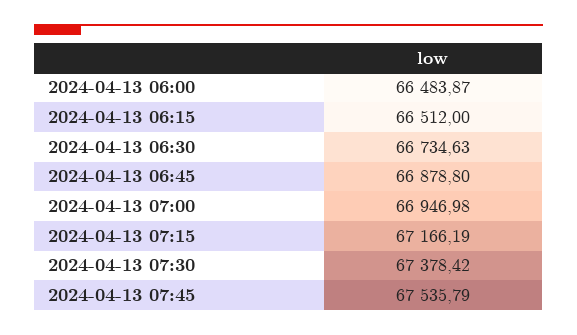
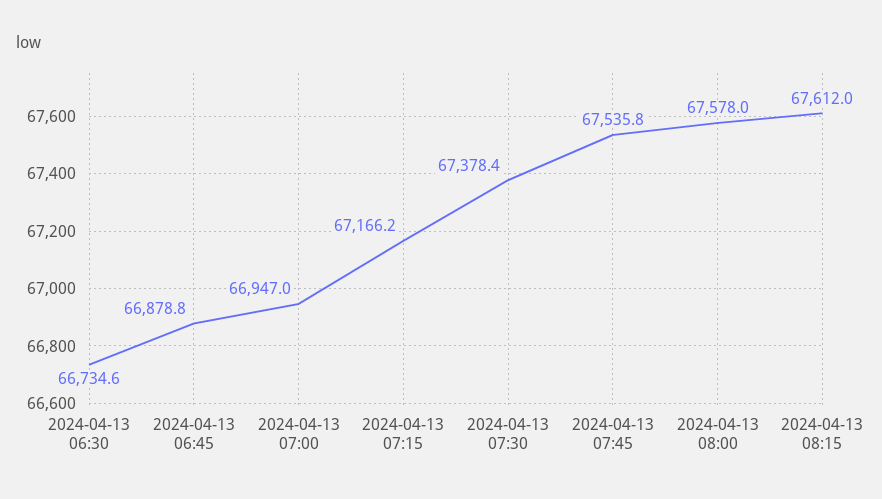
2024-04-13 06:00: 66483.87 -> none
2024-04-13 06:15: 66512 -> none
2024-04-13 08:00: none -> 67578
2024-04-13 08:15: none -> 67612

